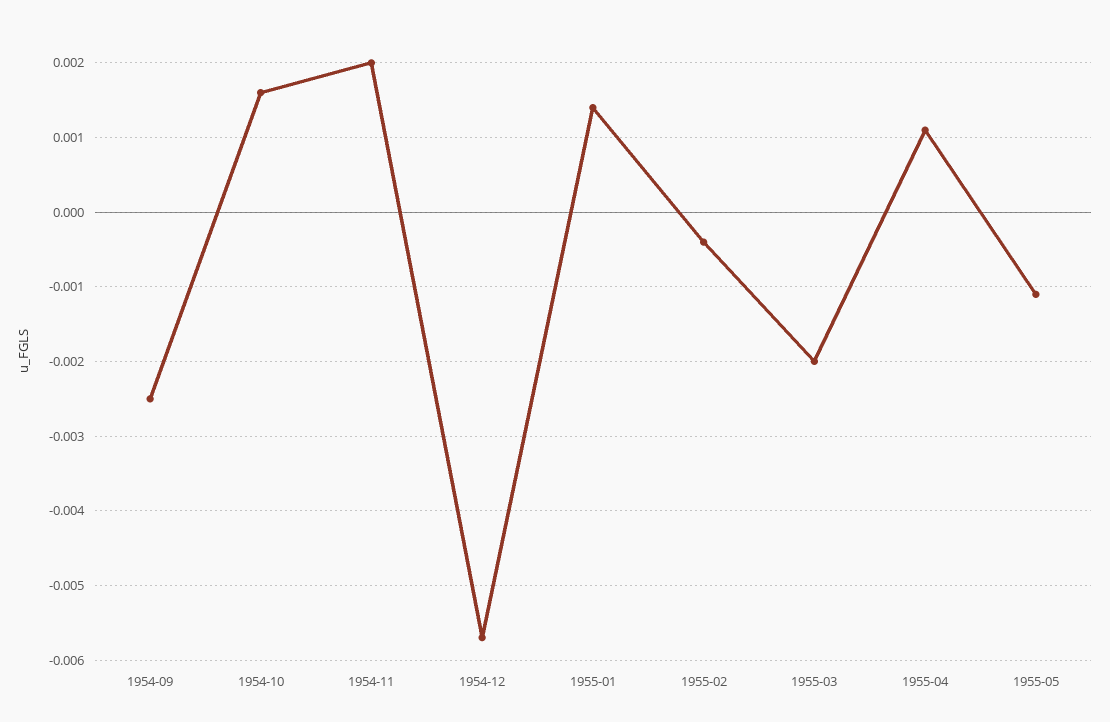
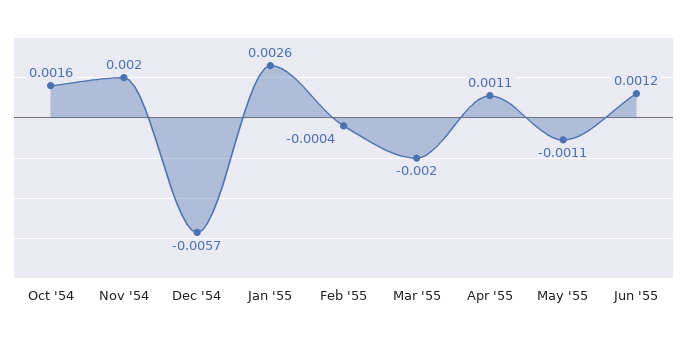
1954-09: -0.0025 -> none
1955-01: 0.0014 -> 0.0026
Jun '55: none -> 0.0012

